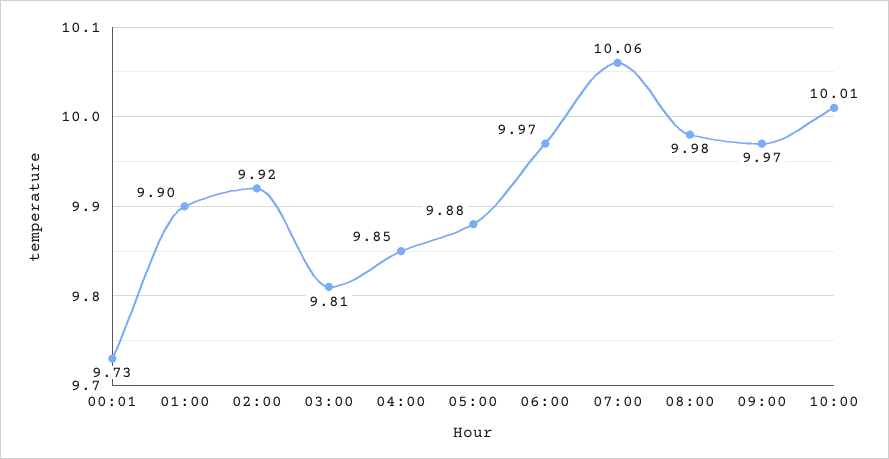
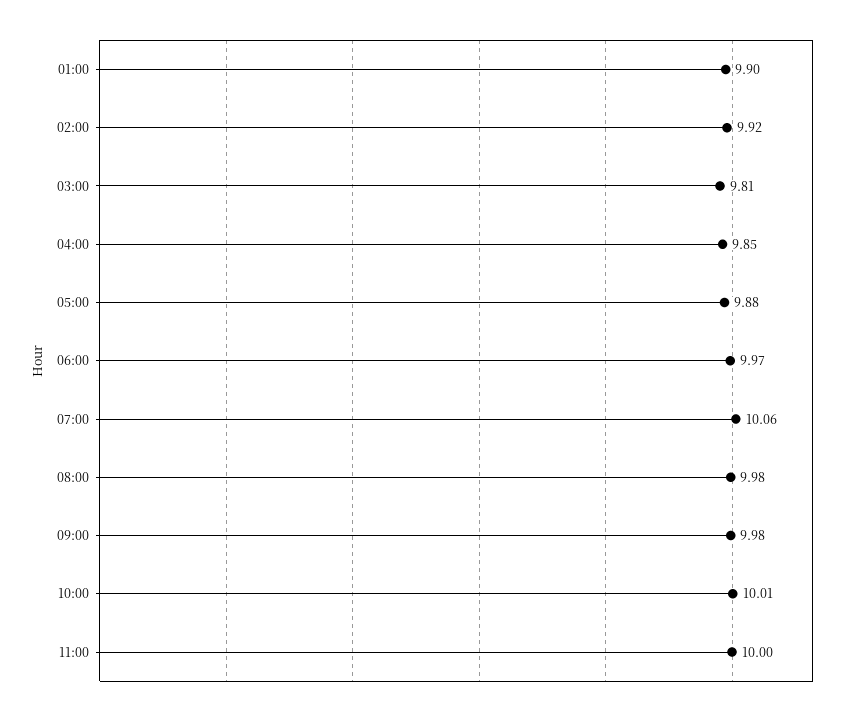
00:01: 9.73 -> none
09:00: 9.97 -> 9.98
11:00: none -> 10

